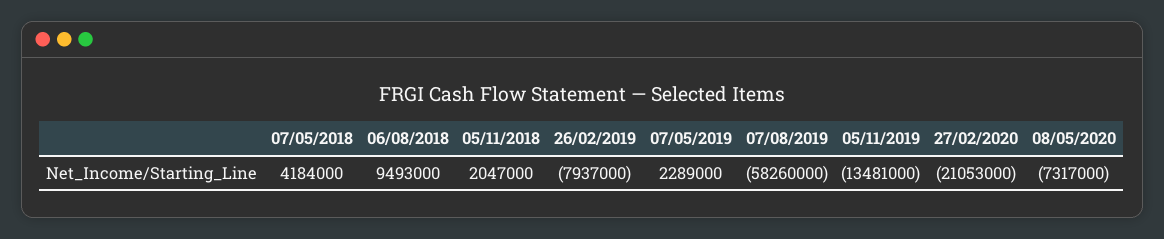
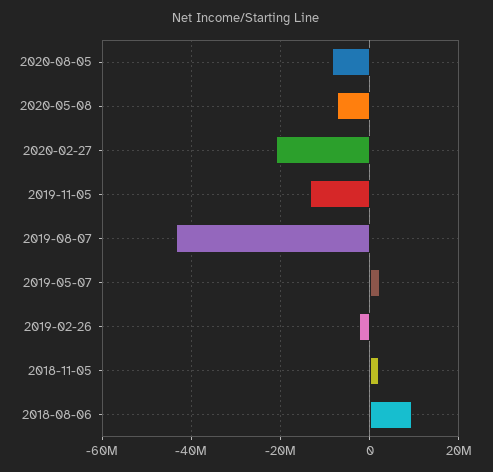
07/05/2018: 4184000 -> none
26/02/2019: -7937000 -> -2000000
07/08/2019: -58260000 -> -44000000
2020-08-05: none -> -8000000

